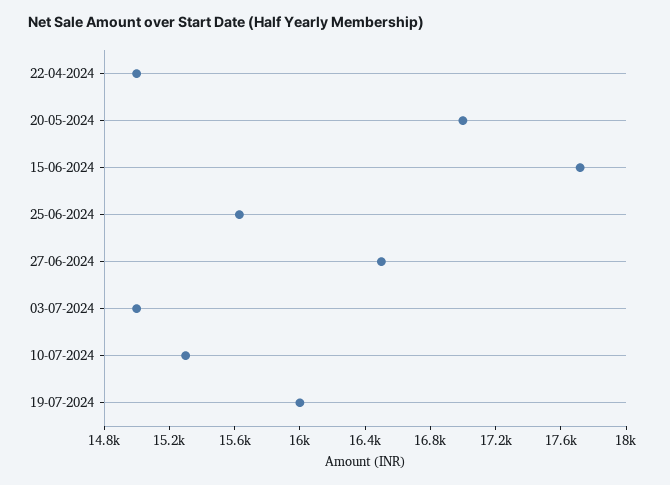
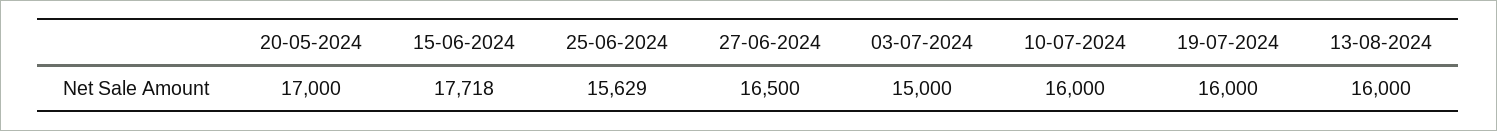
22-04-2024: 15000 -> none
10-07-2024: 15300 -> 16000
13-08-2024: none -> 16000

